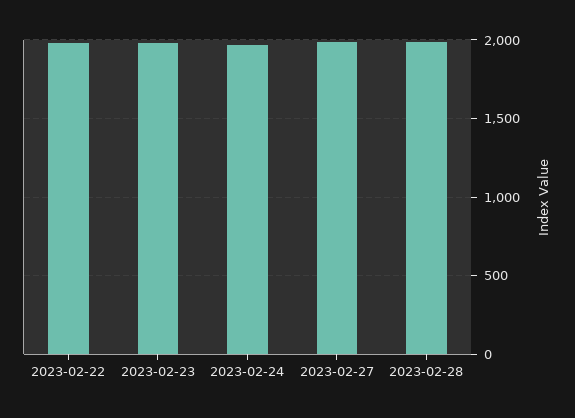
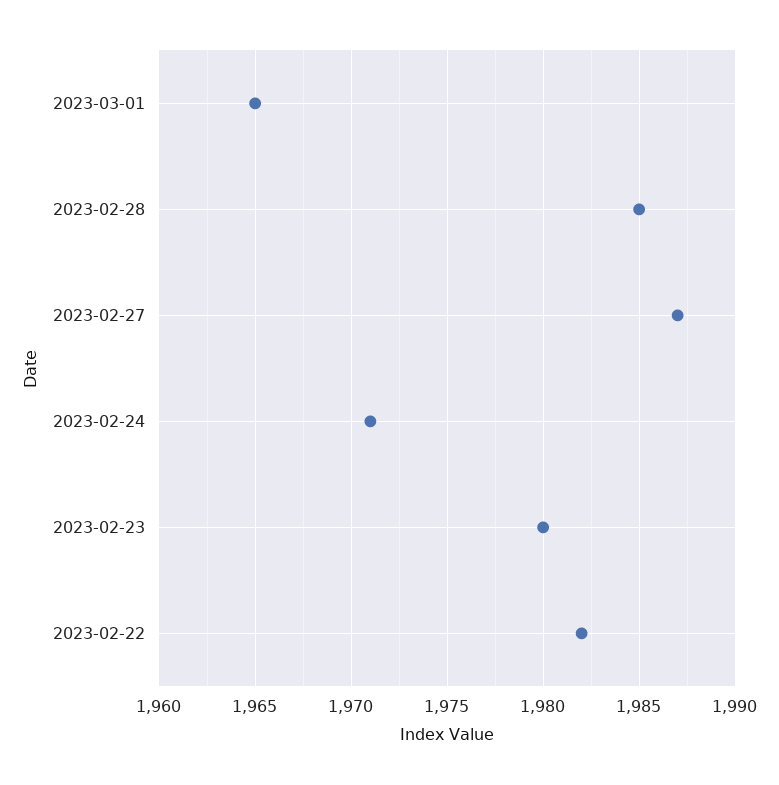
2023-03-01: none -> 1965

